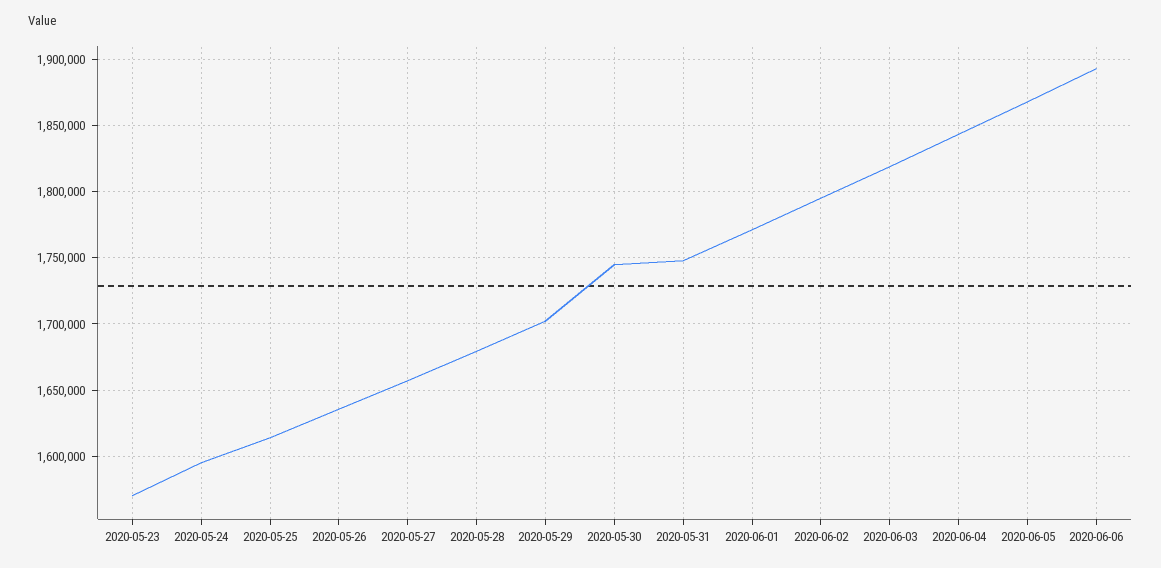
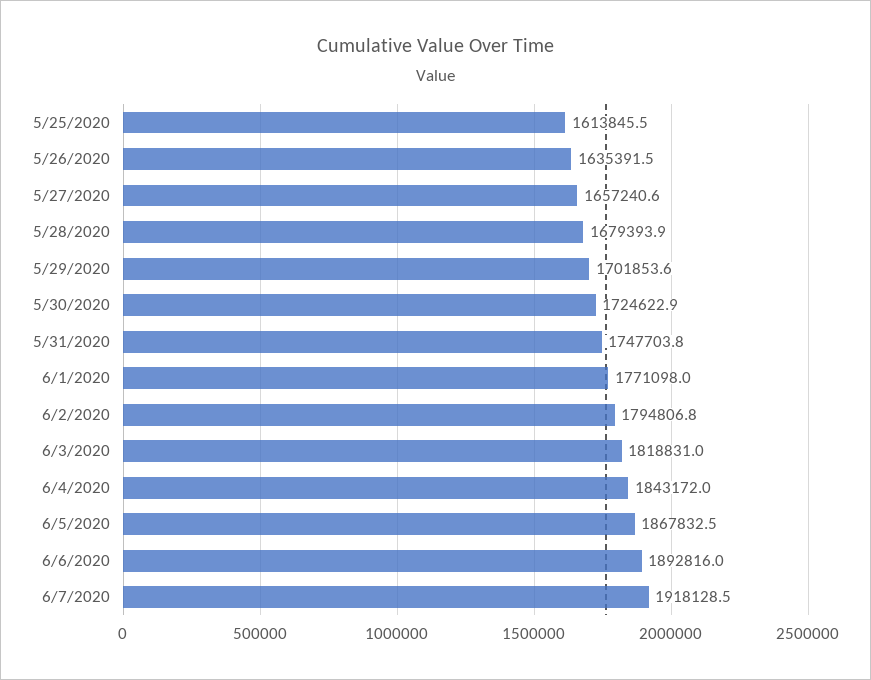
2020-05-23: 1570000 -> none
2020-05-24: 1595000 -> none
2020-05-30: 1745000 -> 1724622.9
6/7/2020: none -> 1918128.5

